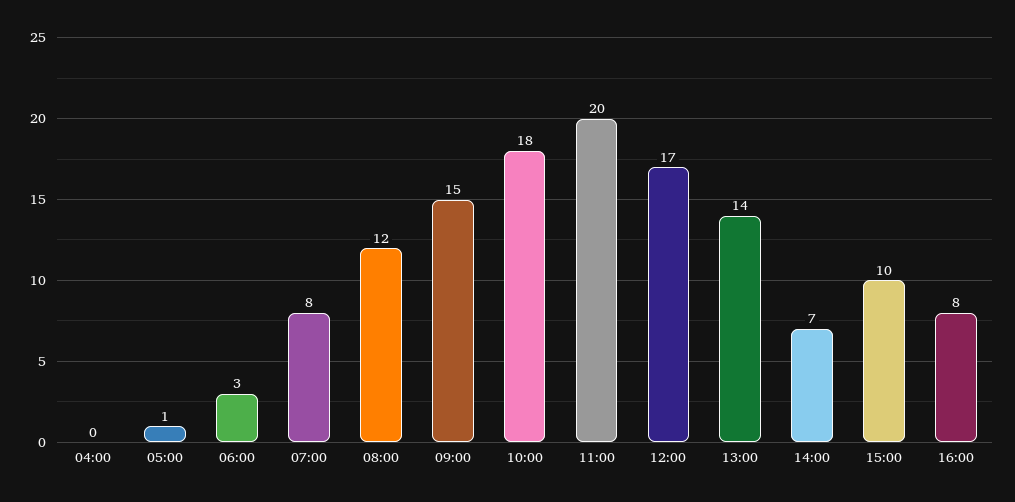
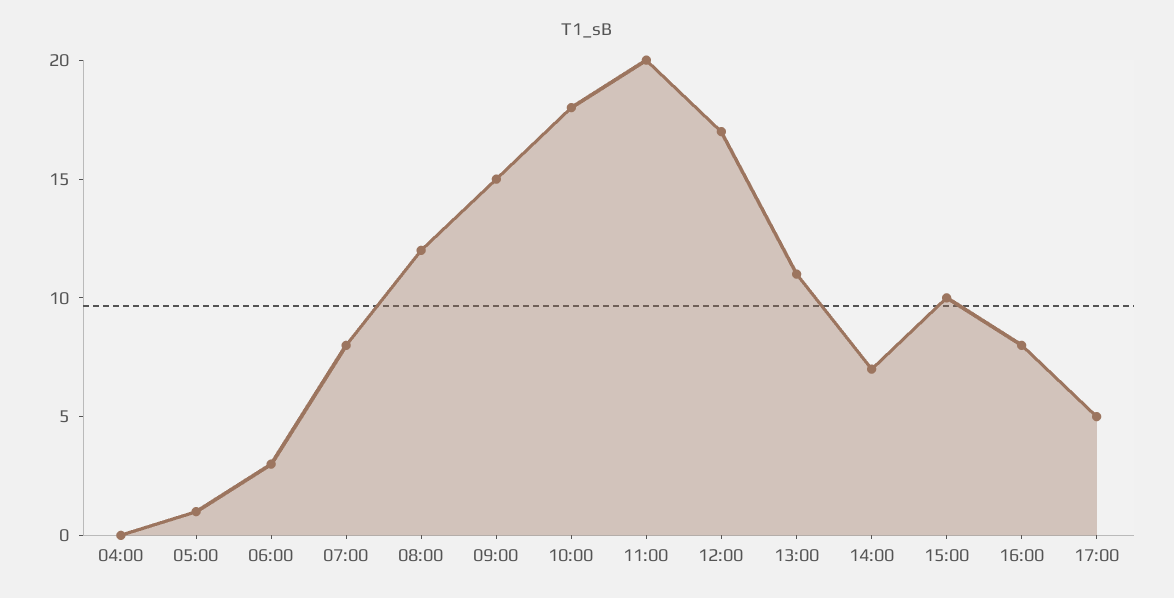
13:00: 14 -> 11
17:00: none -> 5

